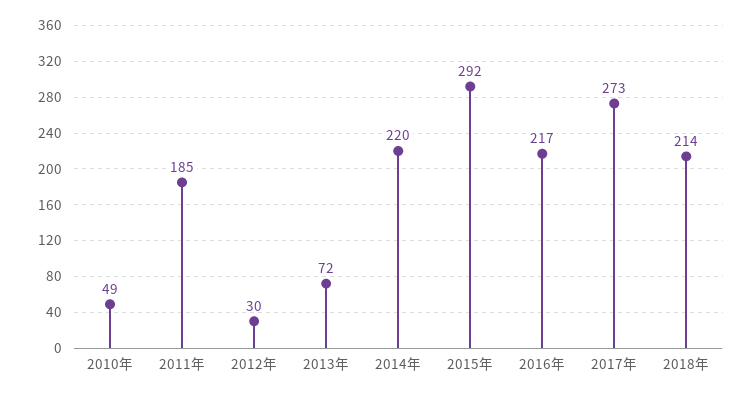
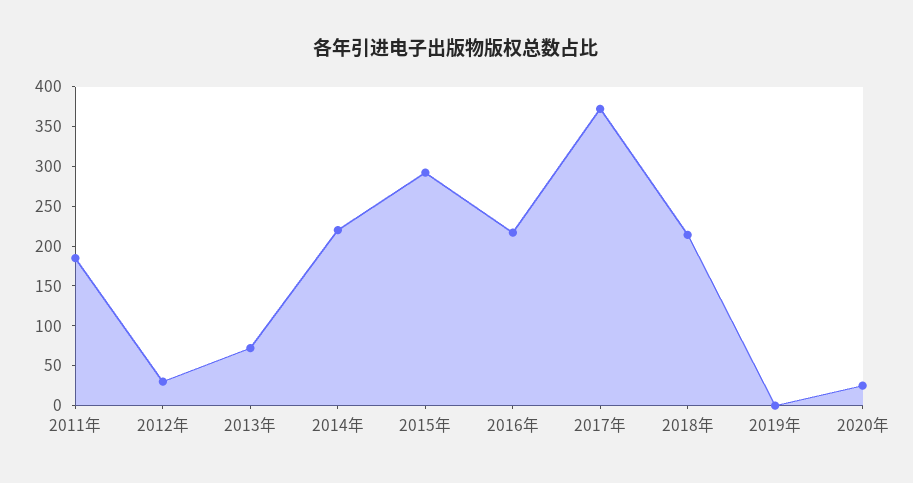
2010年: 49 -> none
2017年: 273 -> 375
2019年: none -> 0
2020年: none -> 25

